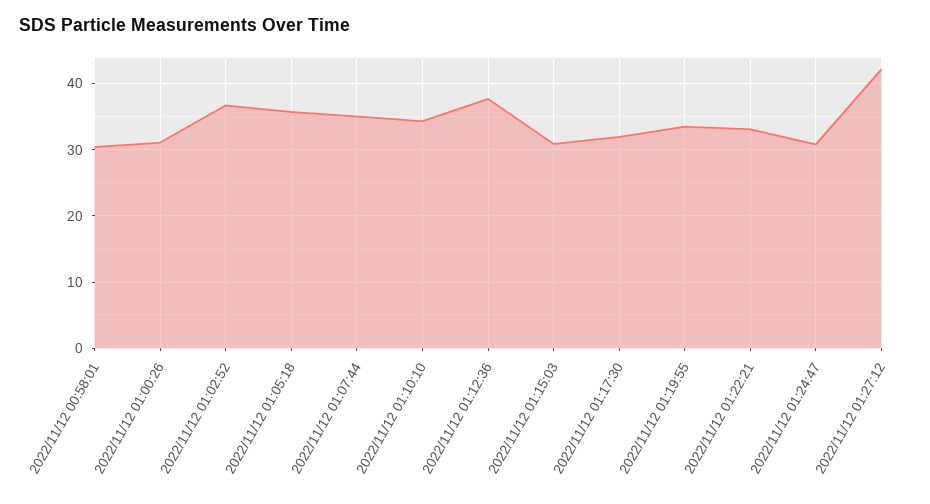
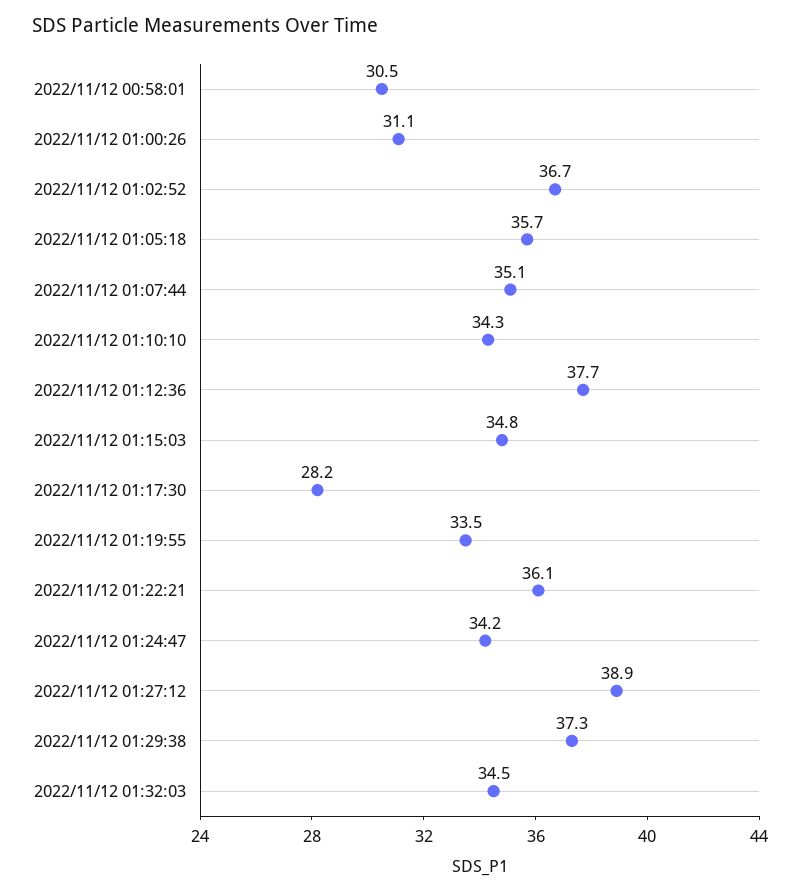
2022/11/12 01:15:03: 31 -> 34.8
2022/11/12 01:17:30: 32 -> 28.2
2022/11/12 01:22:21: 33 -> 36.1
2022/11/12 01:24:47: 31 -> 34.2
2022/11/12 01:27:12: 42 -> 38.9
2022/11/12 01:29:38: none -> 37.3
2022/11/12 01:32:03: none -> 34.5

